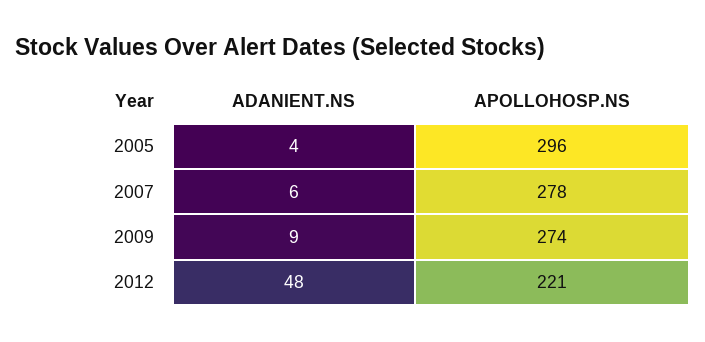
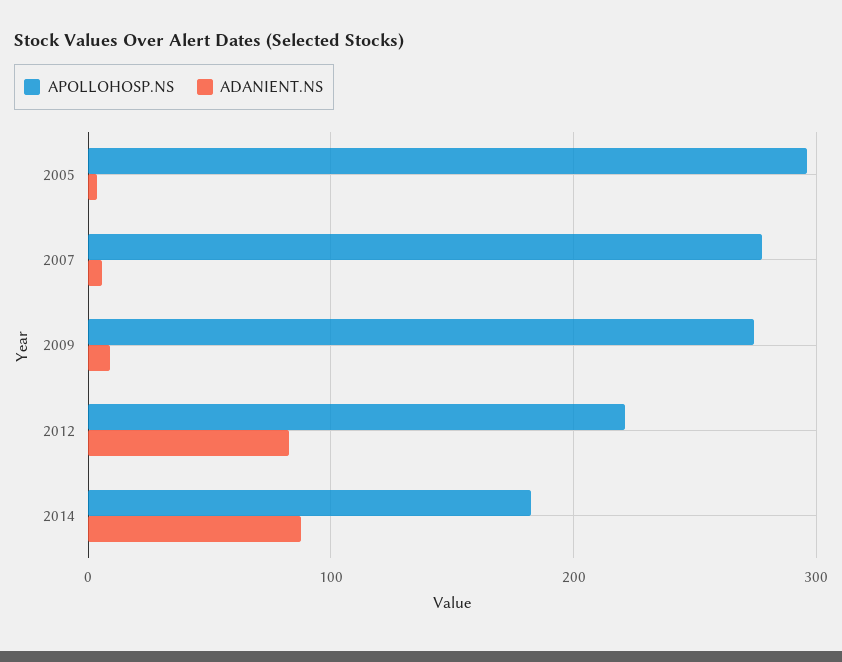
ADANIENT.NS, 2012: 48 -> 80
APOLLOHOSP.NS, 2014: none -> 180
ADANIENT.NS, 2014: none -> 90

